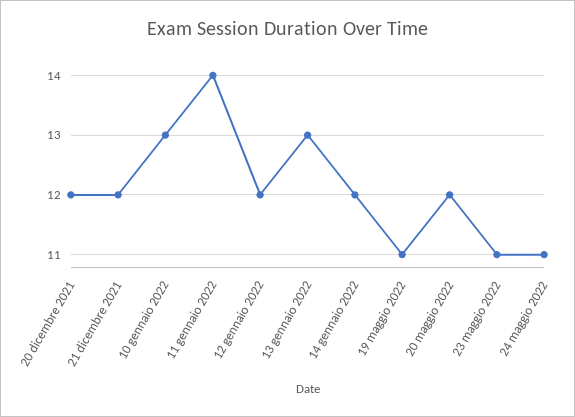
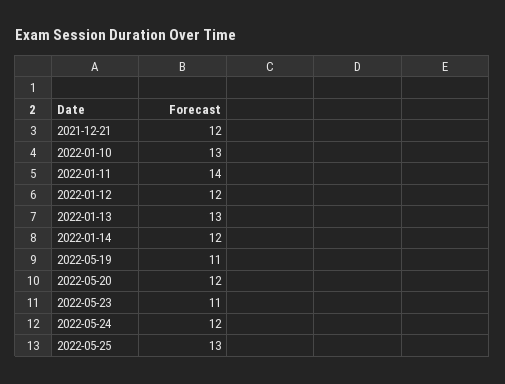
20 dicembre 2021: 12 -> none
24 maggio 2022: 11 -> 12
2022-05-25: none -> 13

